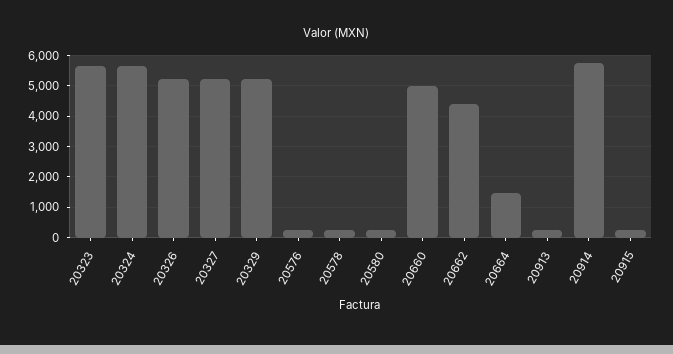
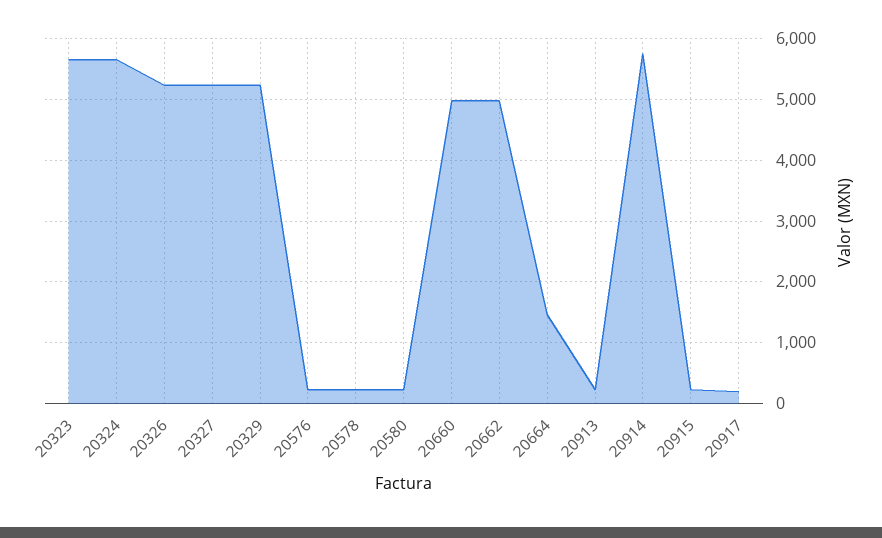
20662: 4400 -> 5000
20917: none -> 200

